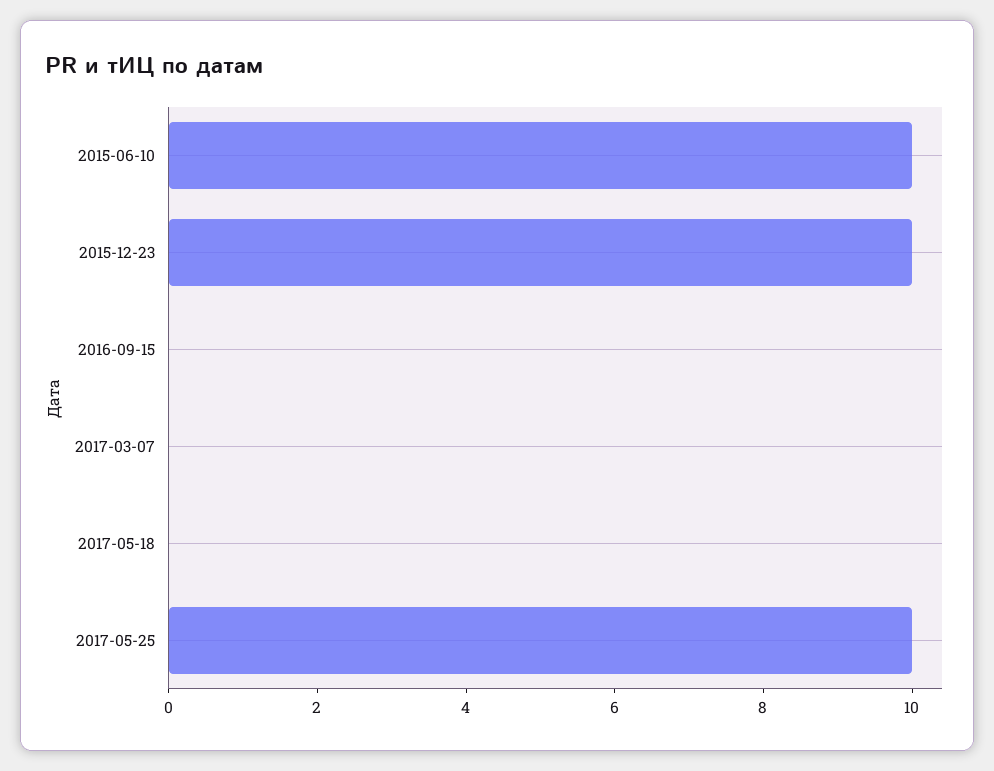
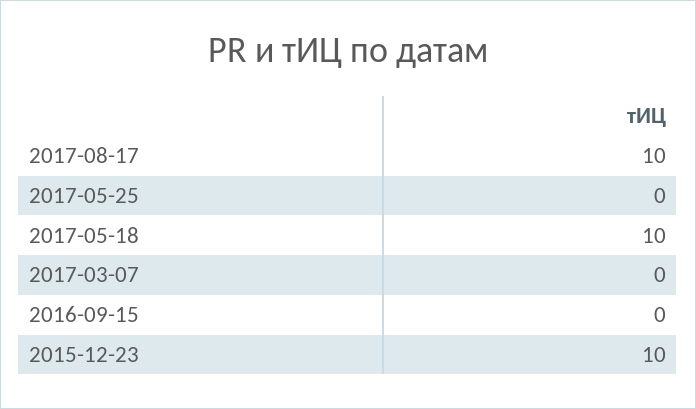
2015-06-10: 10 -> none
2017-05-18: 0 -> 10
2017-05-25: 10 -> 0
2017-08-17: none -> 10

